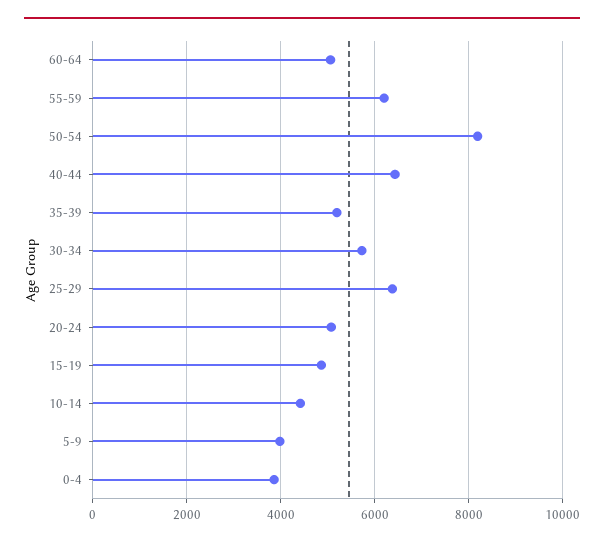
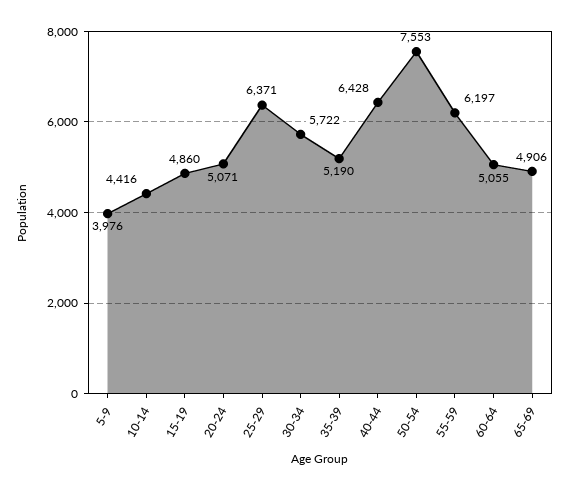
50-54: 8200 -> 7553
0-4: 3800 -> none
65-69: none -> 4906

